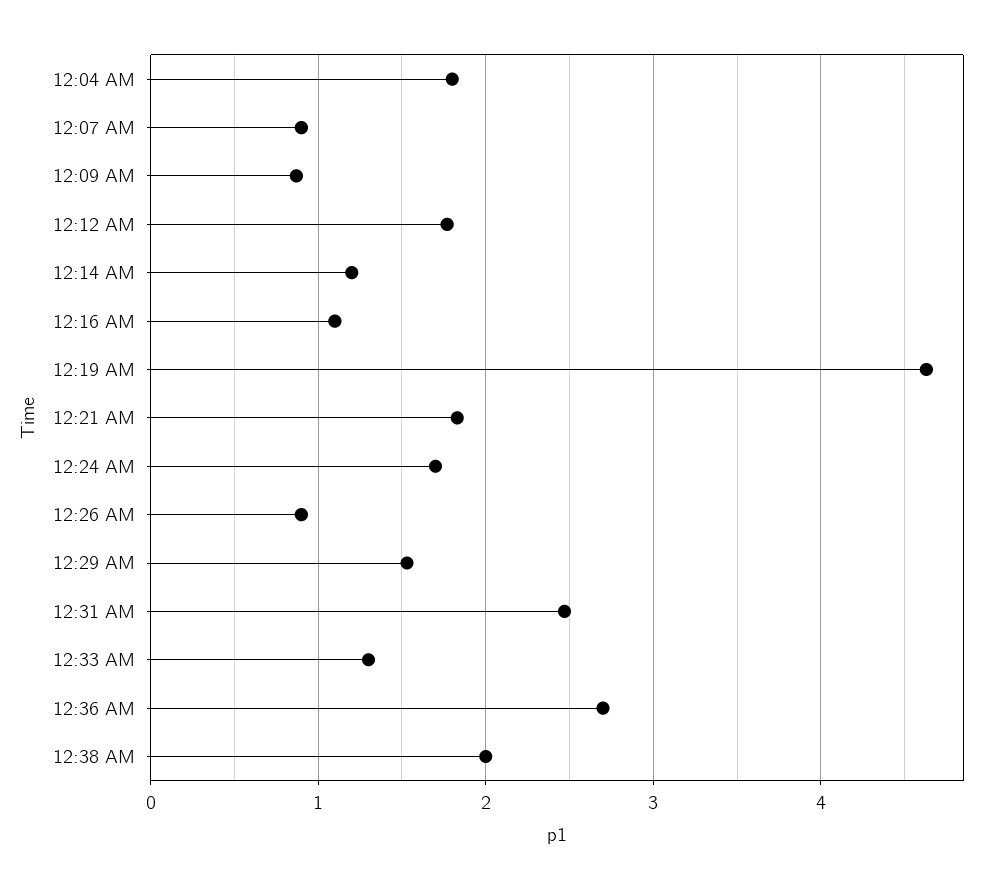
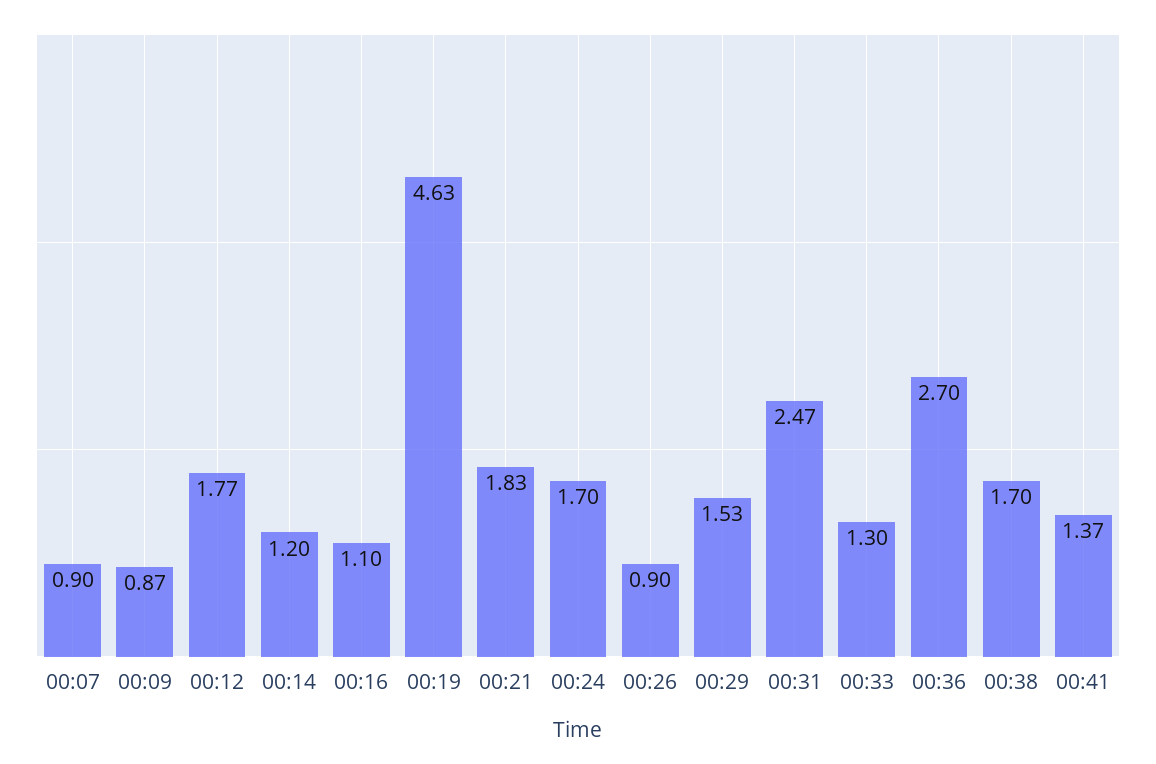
12:04 AM: 1.8 -> none
12:38 AM: 2 -> 1.7
00:41: none -> 1.37

